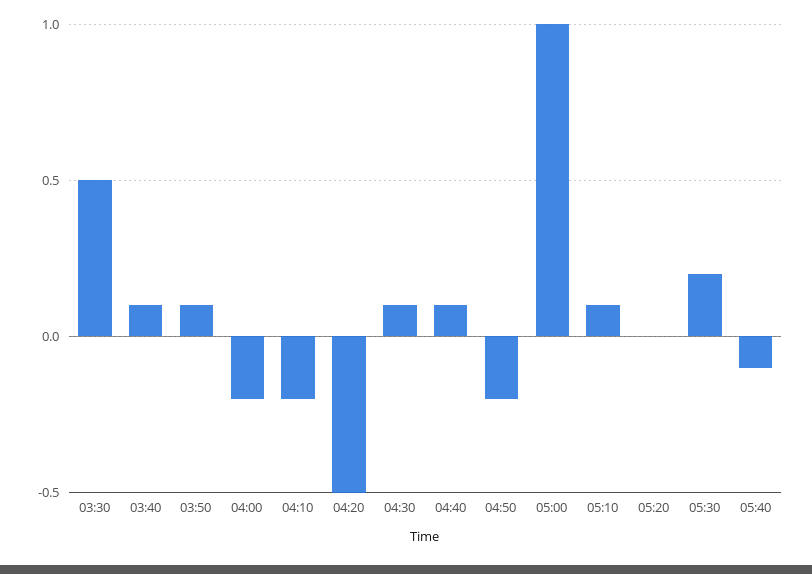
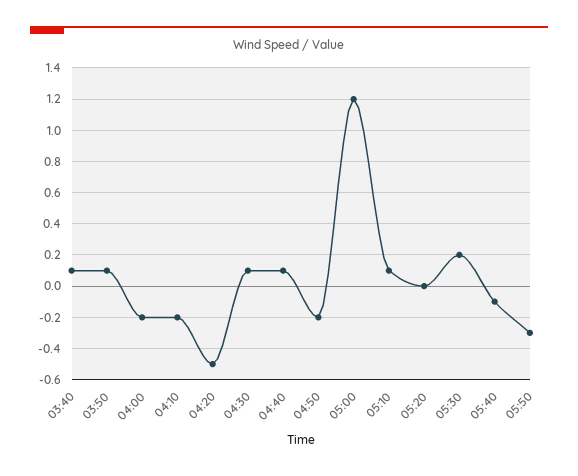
03:30: 0.5 -> none
05:00: 1 -> 1.2
05:50: none -> -0.3

